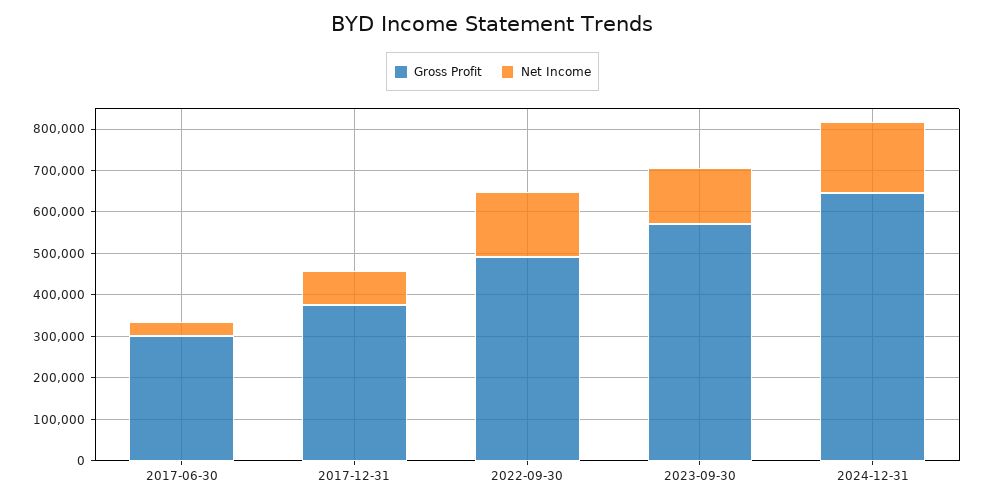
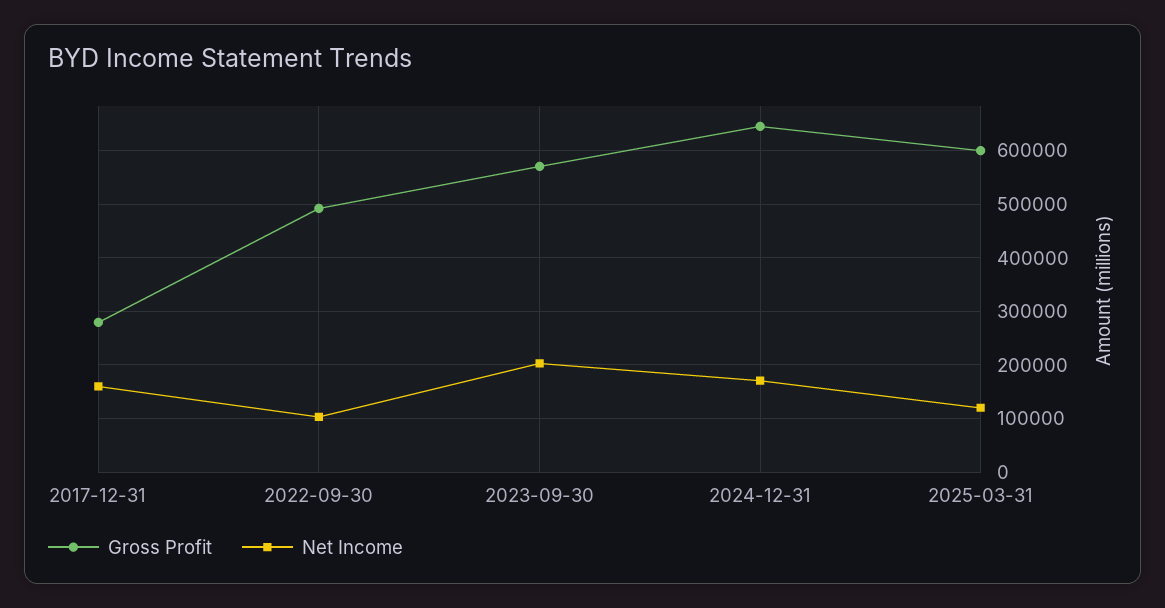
Gross Profit, 2017-06-30: 300000 -> none
Net Income, 2017-06-30: 40000 -> none
Gross Profit, 2017-12-31: 380000 -> 280000
Net Income, 2017-12-31: 80000 -> 160000
Net Income, 2022-09-30: 160000 -> 100000
Net Income, 2023-09-30: 140000 -> 200000
Gross Profit, 2025-03-31: none -> 600000
Net Income, 2025-03-31: none -> 120000

